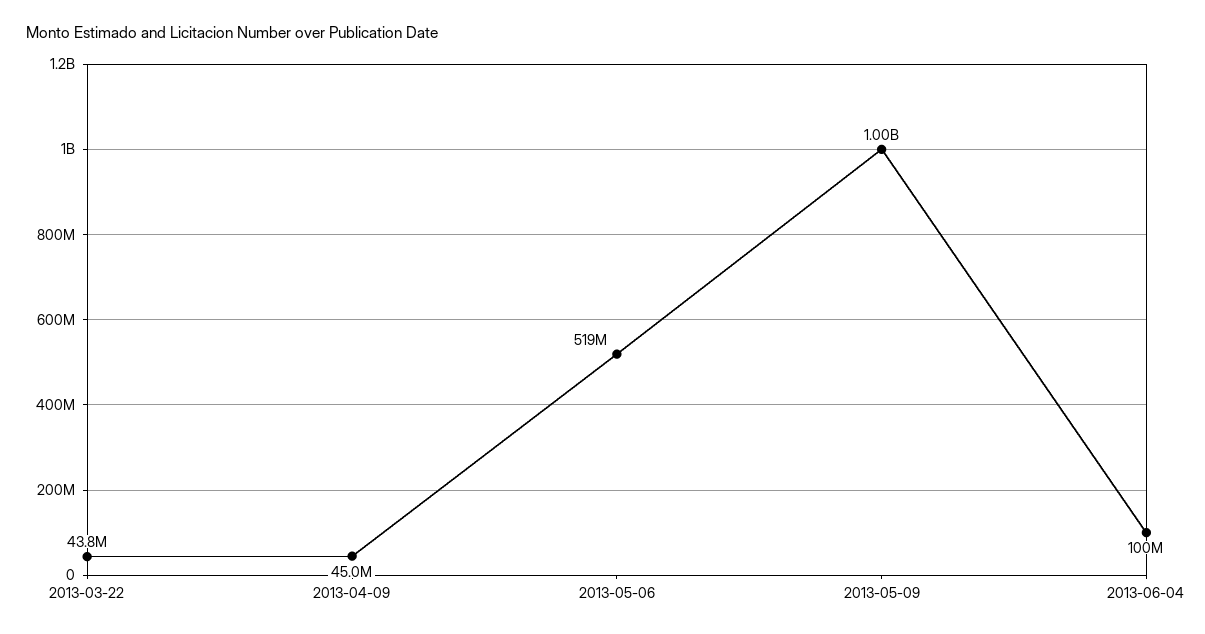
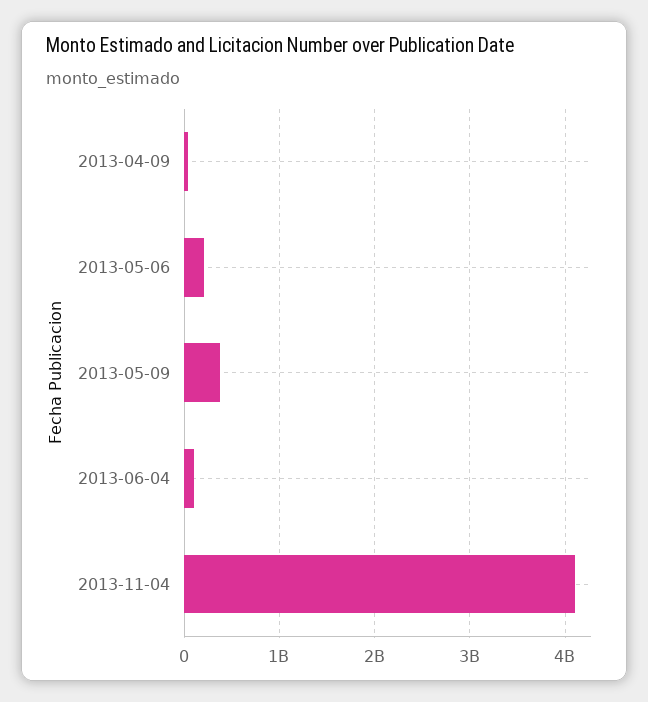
2013-03-22: 43800000 -> none
2013-05-06: 519000000 -> 200000000
2013-05-09: 1000000000 -> 400000000
2013-11-04: none -> 4100000000

